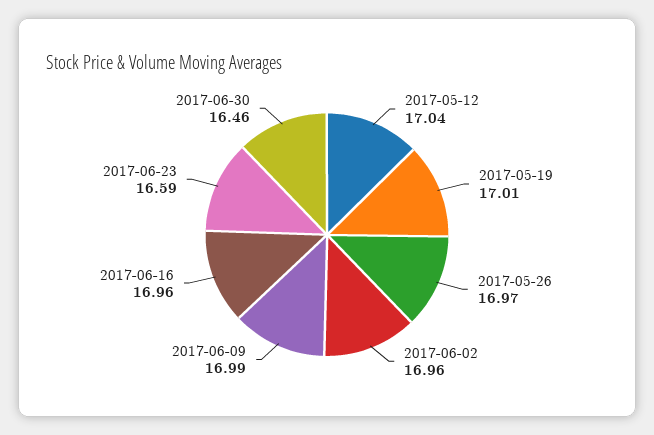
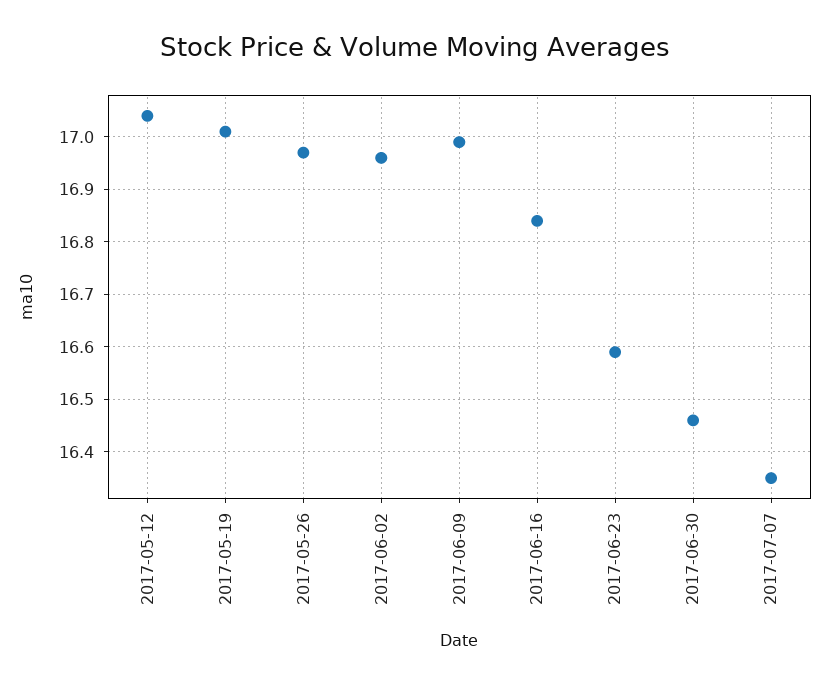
2017-06-16: 16.96 -> 16.85
2017-07-07: none -> 16.35

